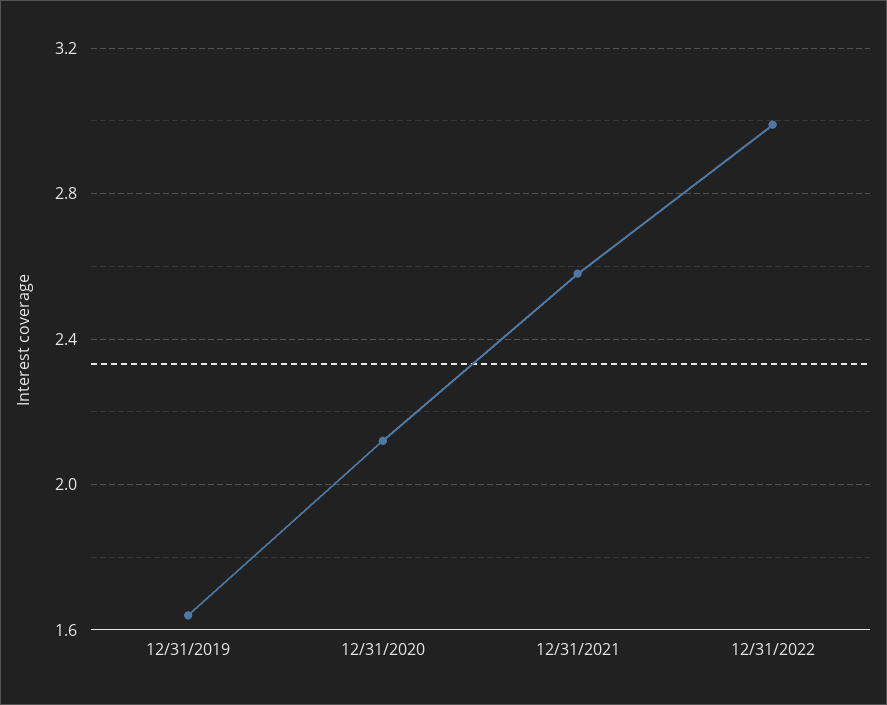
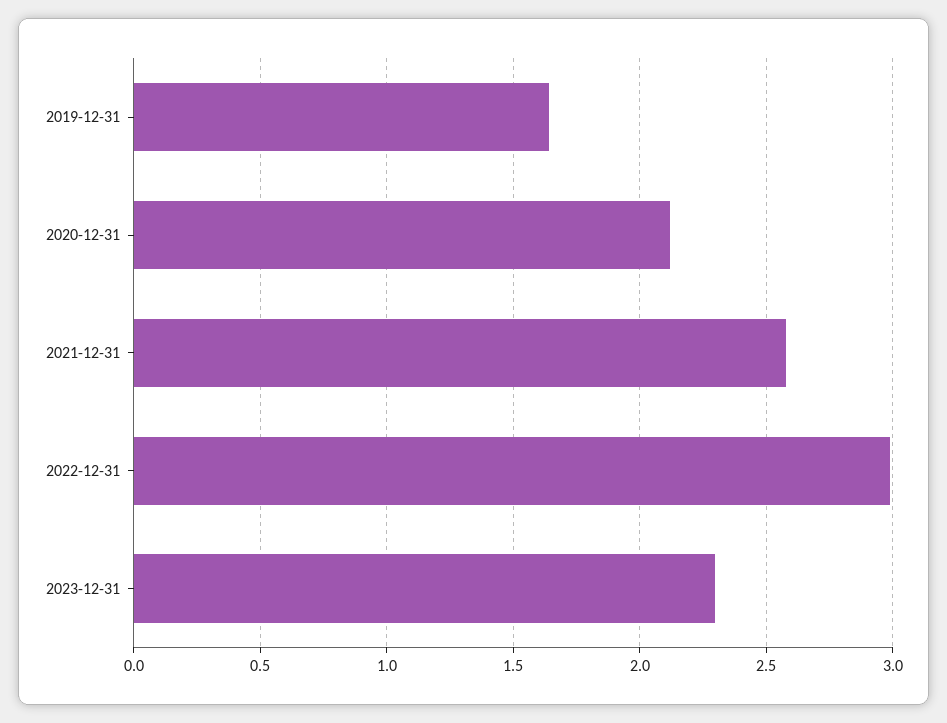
2023-12-31: none -> 2.3

